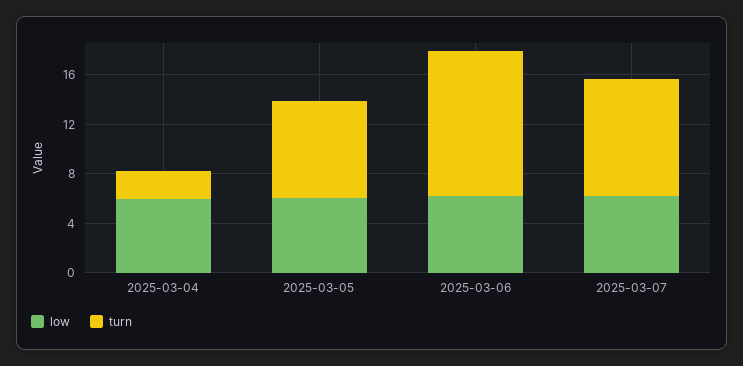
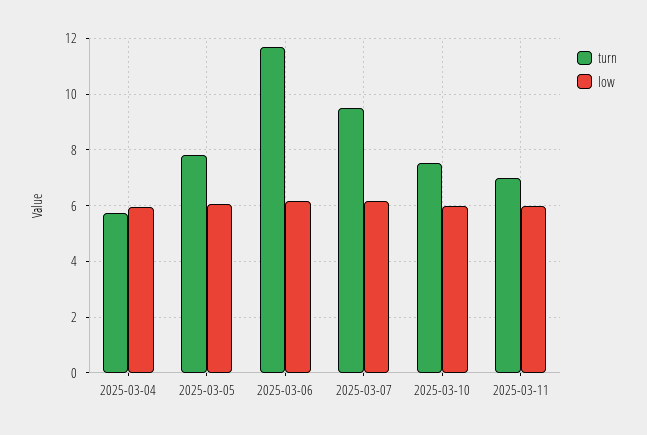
turn, 2025-03-04: 2 -> 5.75
turn, 2025-03-10: none -> 7.5
low, 2025-03-10: none -> 6
turn, 2025-03-11: none -> 7
low, 2025-03-11: none -> 6

